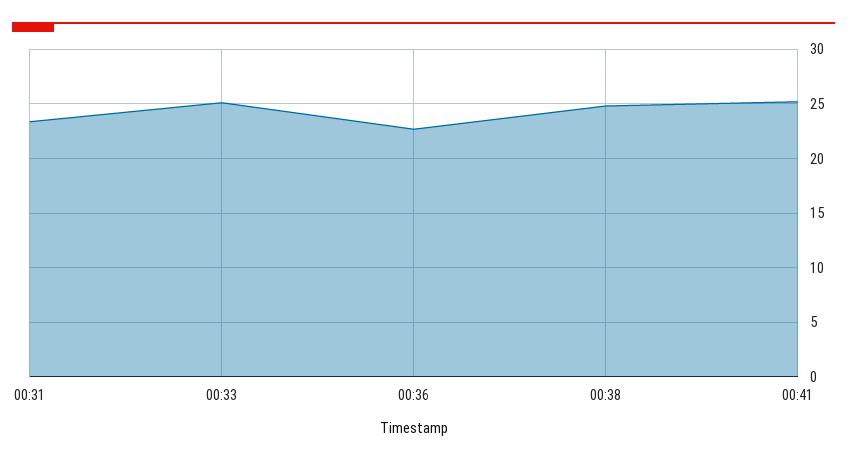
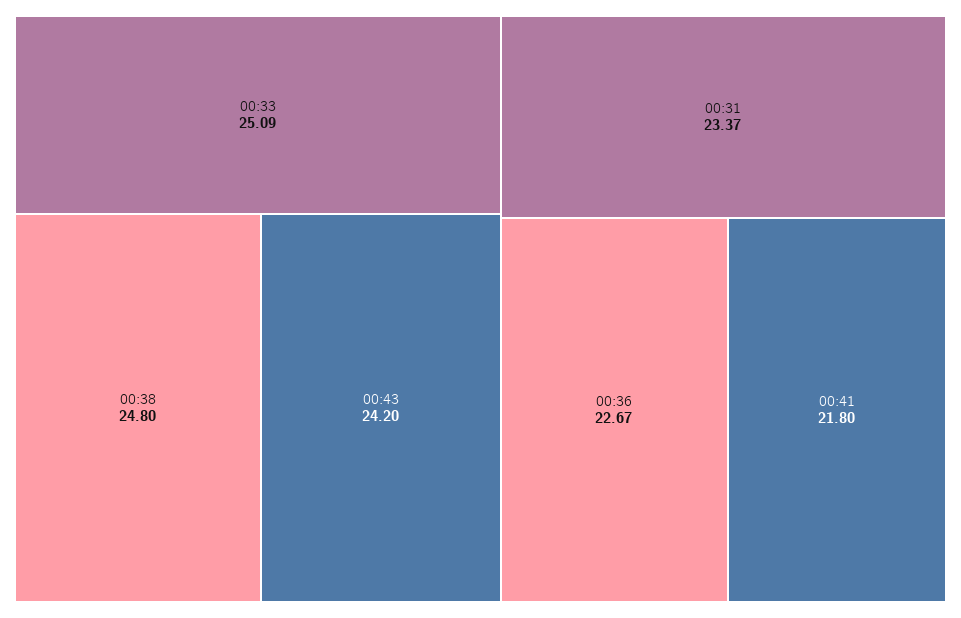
00:41: 25 -> 21.8
00:43: none -> 24.2

